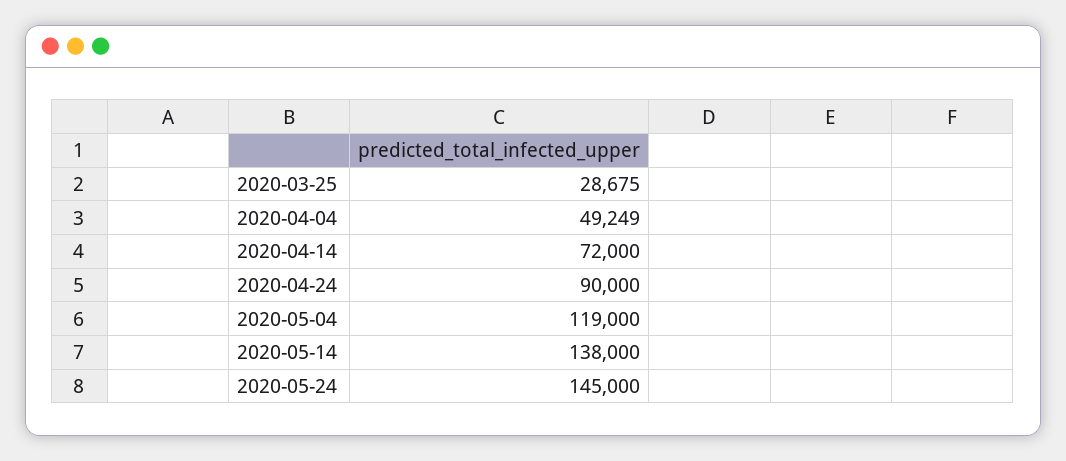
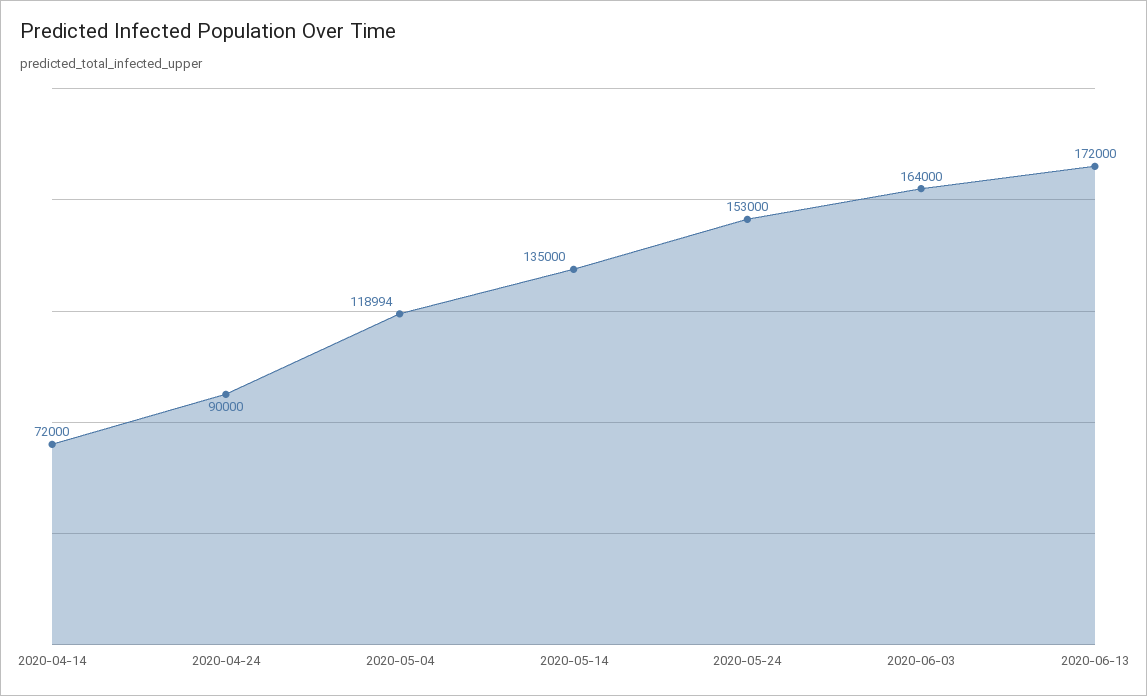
2020-03-25: 28675 -> none
2020-04-04: 49249 -> none
2020-05-04: 119000 -> 118994
2020-05-14: 138000 -> 135000
2020-05-24: 145000 -> 153000
2020-06-03: none -> 164000
2020-06-13: none -> 172000

